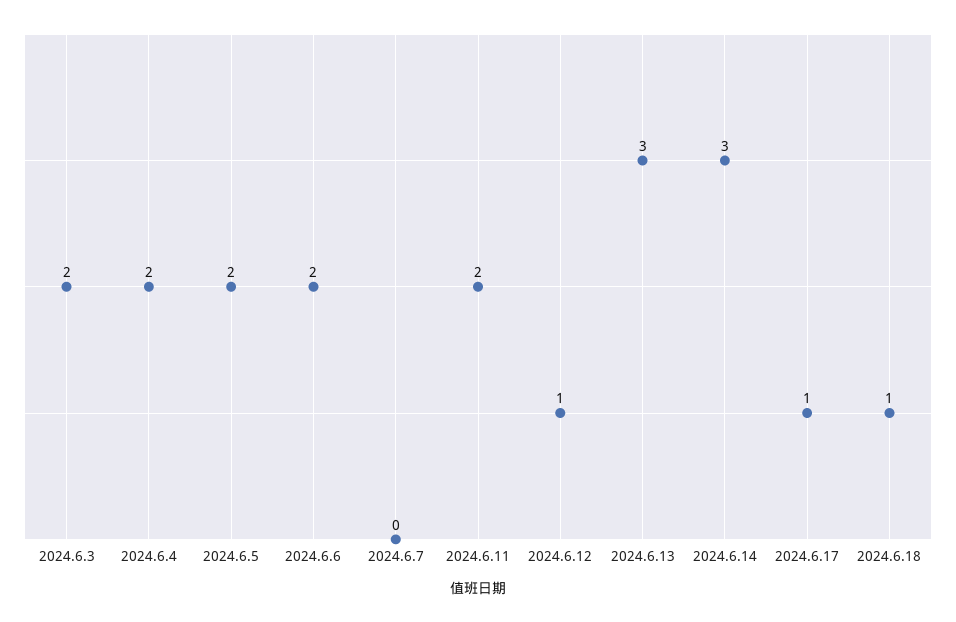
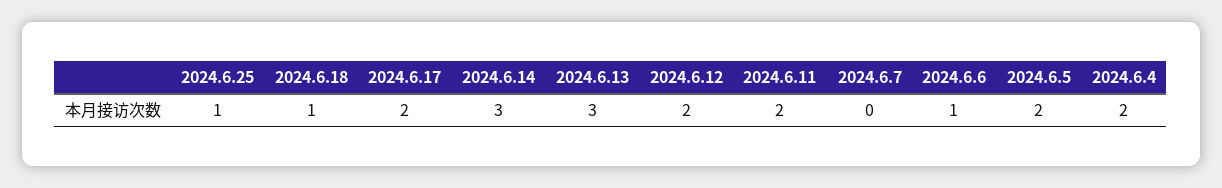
2024.6.3: 2 -> none
2024.6.6: 2 -> 1
2024.6.12: 1 -> 2
2024.6.17: 1 -> 2
2024.6.25: none -> 1

